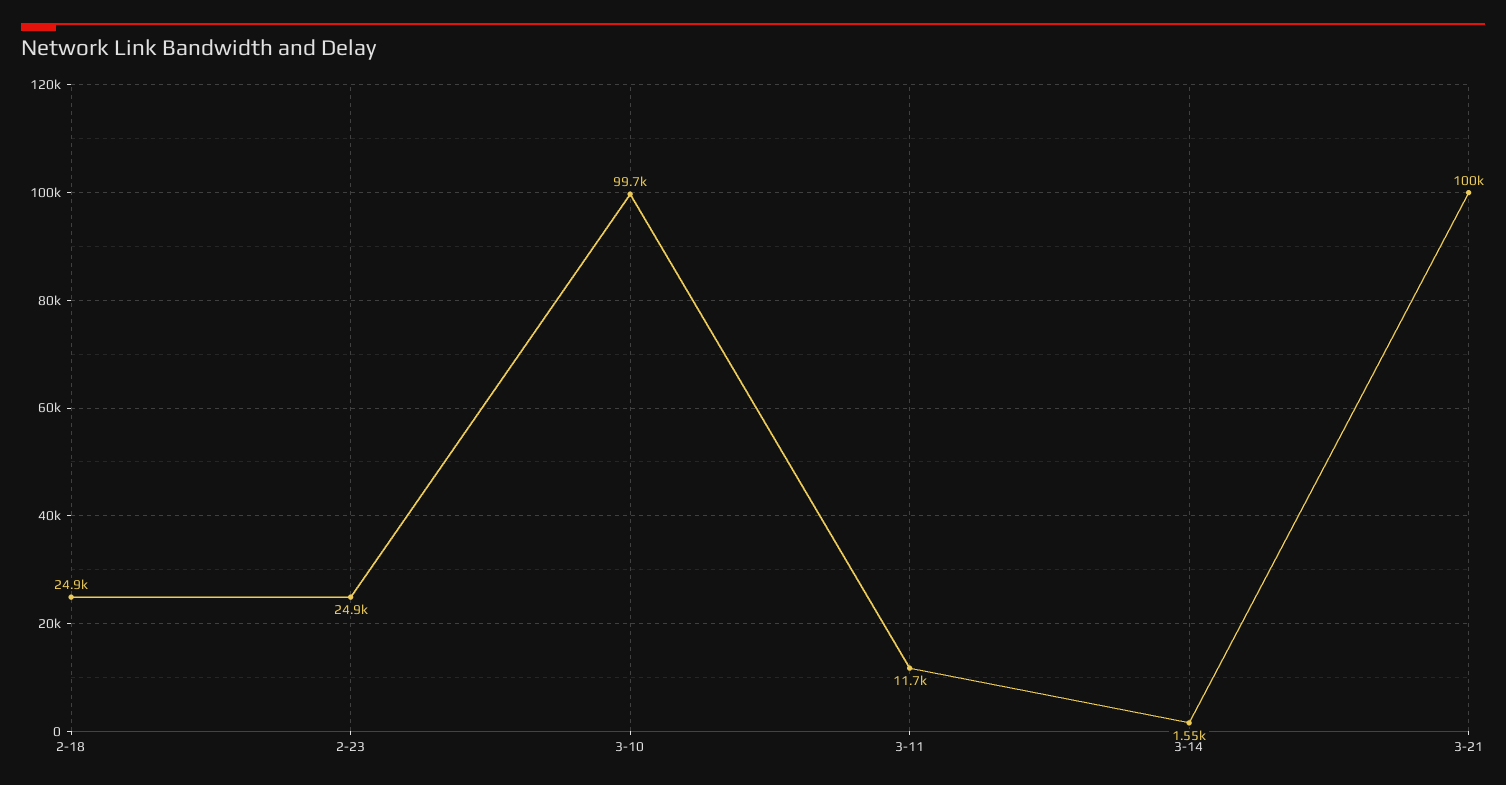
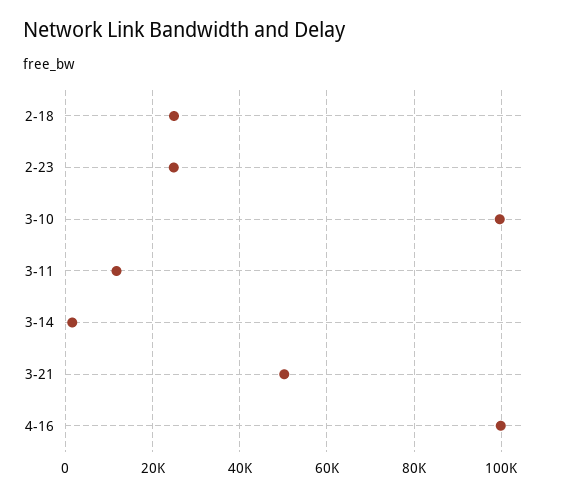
3-21: 100000 -> 50000
4-16: none -> 100000

